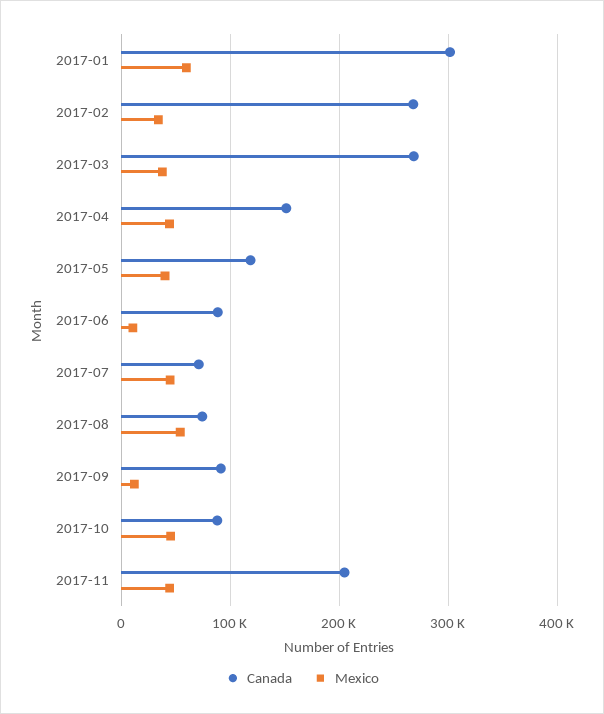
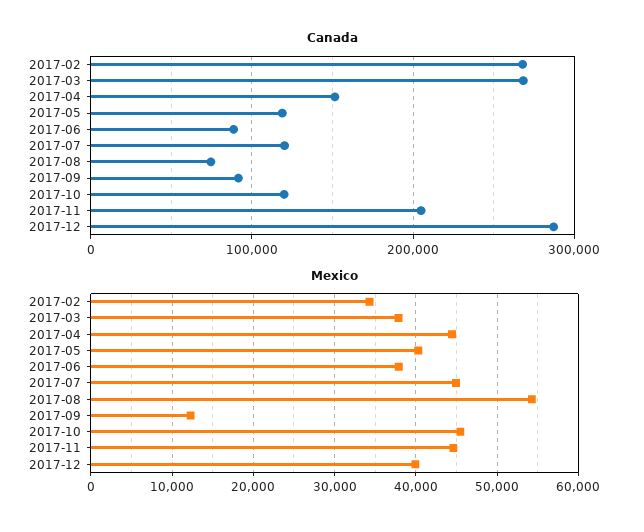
Canada, 2017-01: 300000 -> none
Mexico, 2017-01: 60000 -> none
Mexico, 2017-06: 10000 -> 38000
Canada, 2017-07: 70000 -> 120000
Canada, 2017-10: 90000 -> 120000
Canada, 2017-12: none -> 290000
Mexico, 2017-12: none -> 40000

